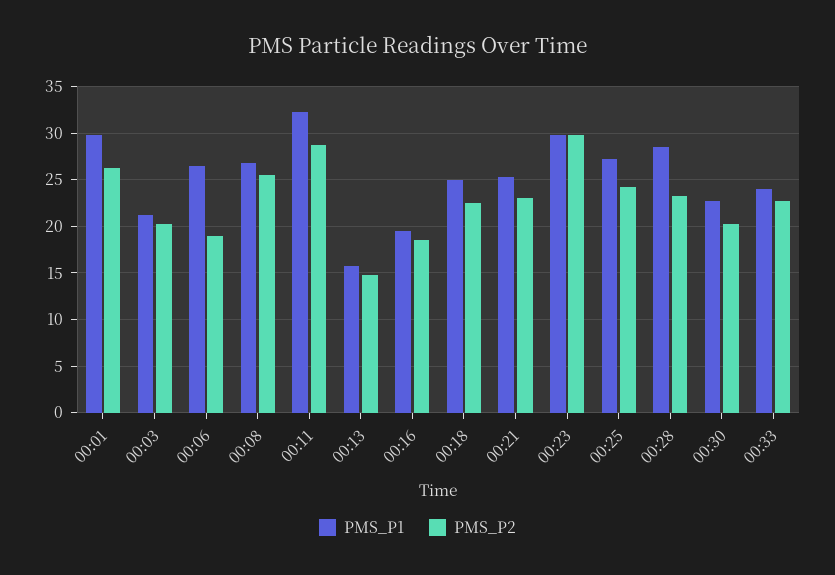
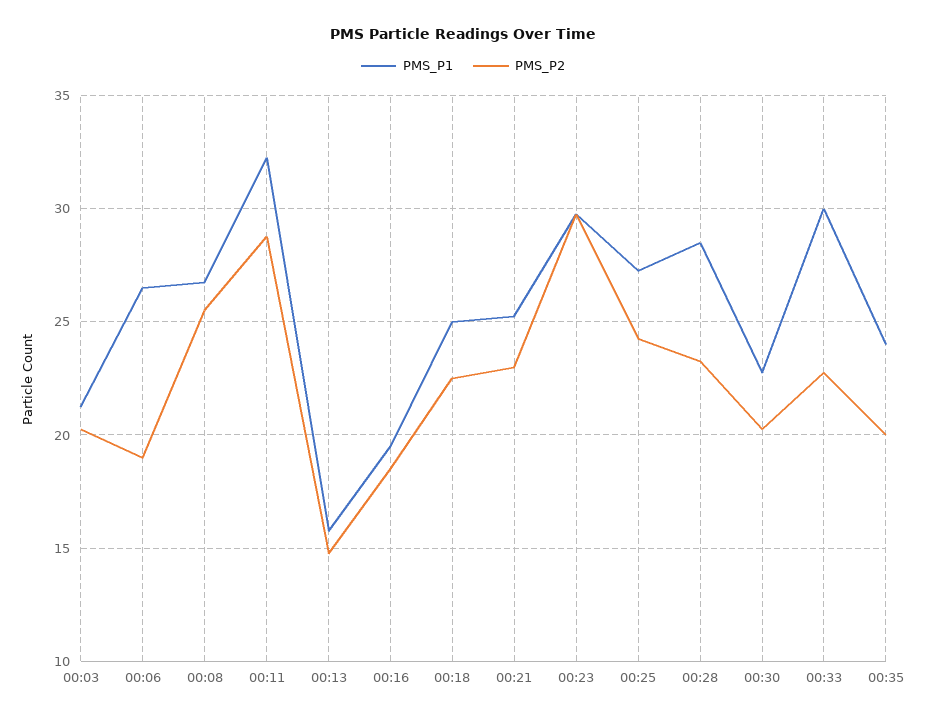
PMS_P1, 00:01: 30 -> none
PMS_P2, 00:01: 26 -> none
PMS_P1, 00:33: 24 -> 30
PMS_P1, 00:35: none -> 24
PMS_P2, 00:35: none -> 20

